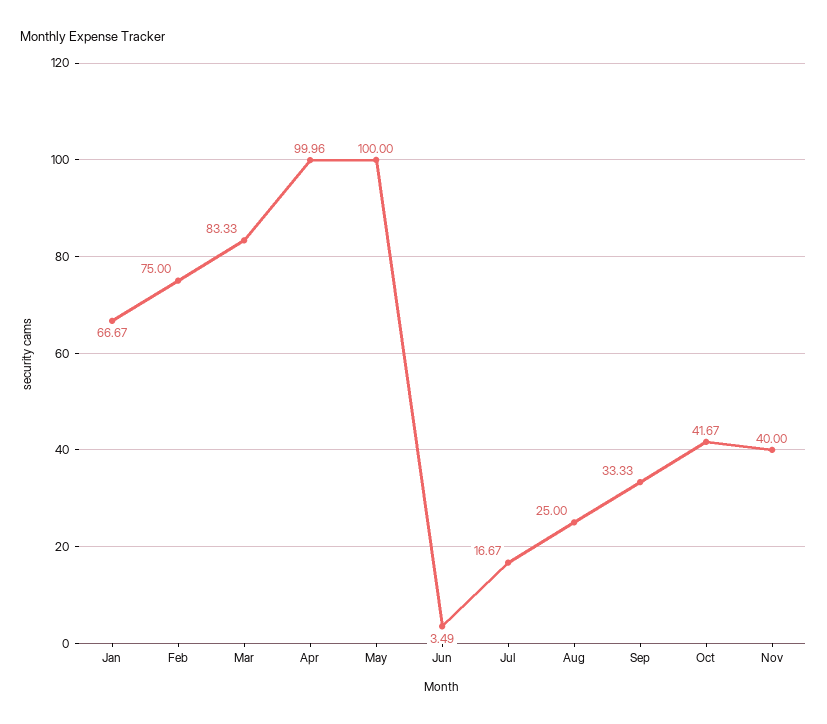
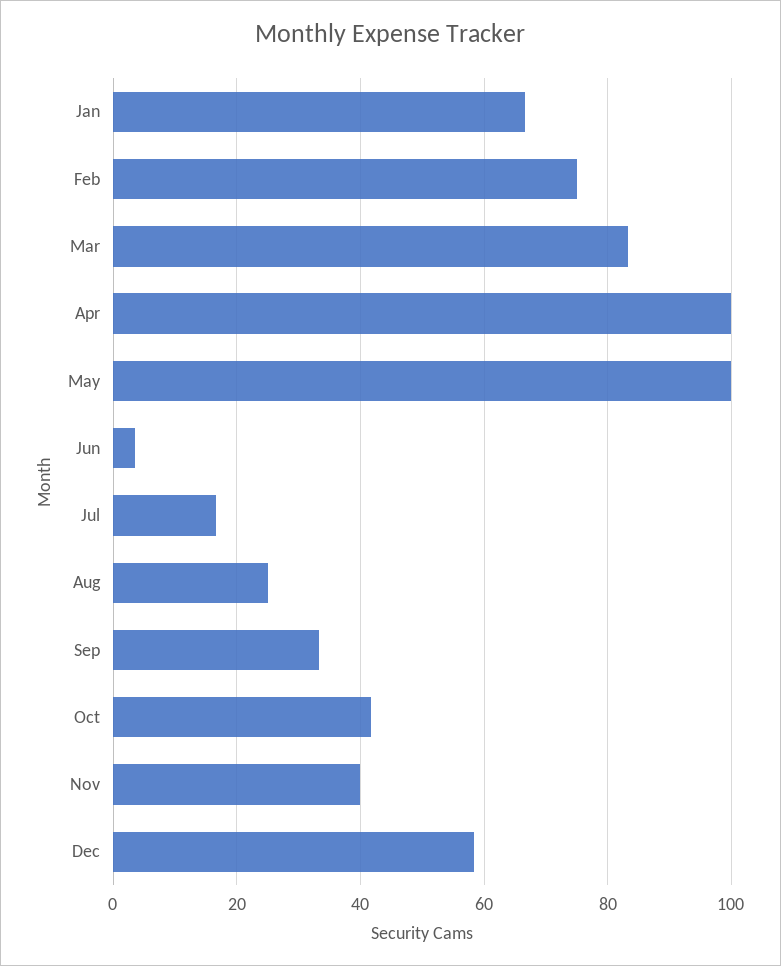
Dec: none -> 58

